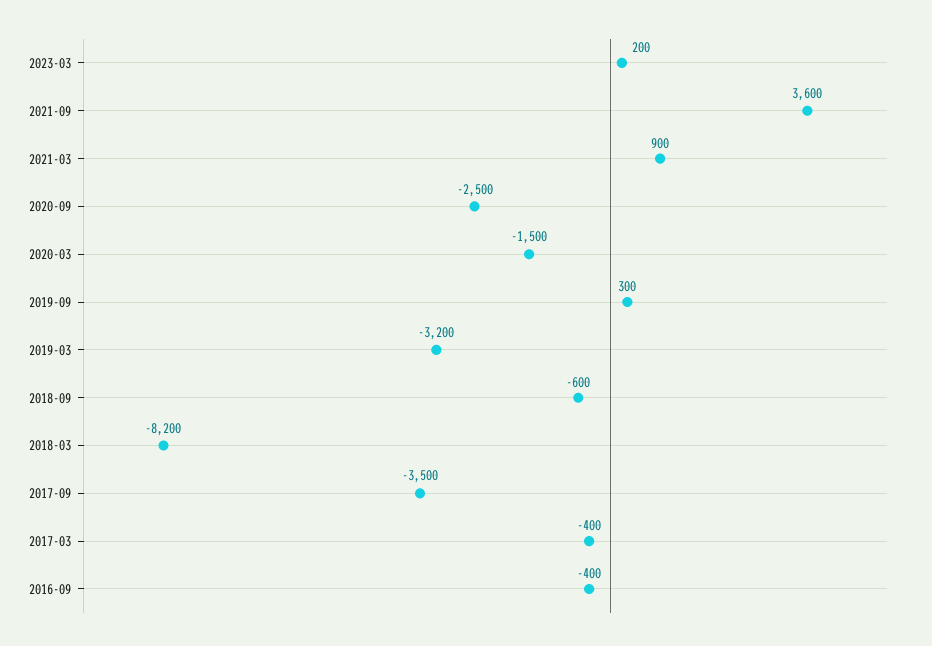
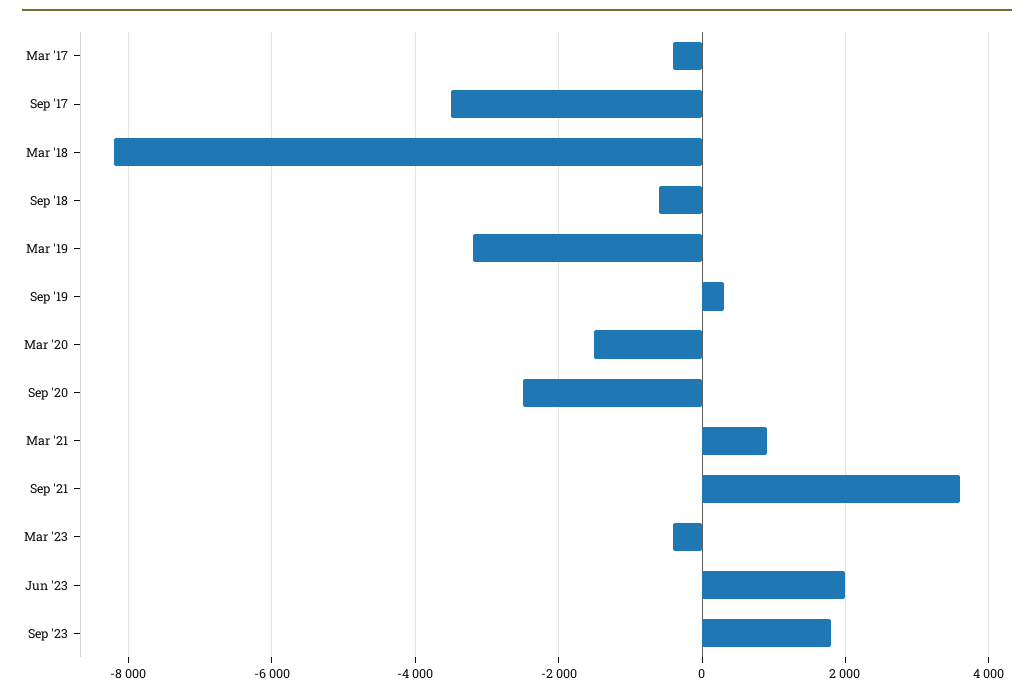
2023-03: 200 -> -400
2016-09: -400 -> none
Jun '23: none -> 2000
Sep '23: none -> 1800

